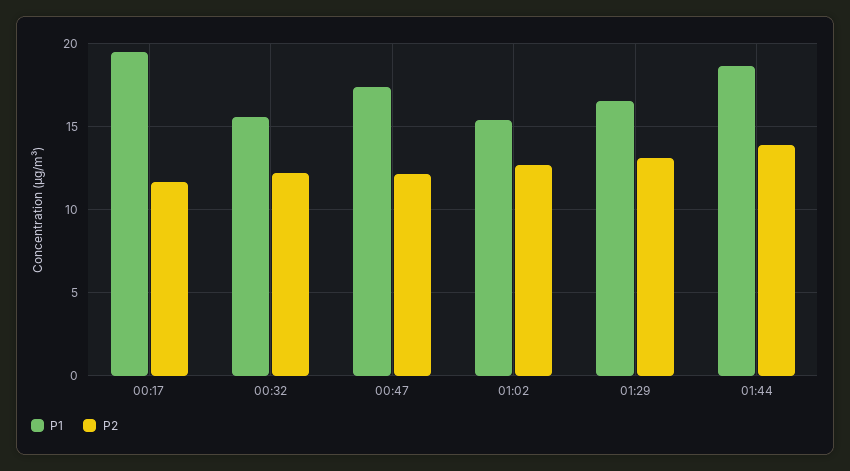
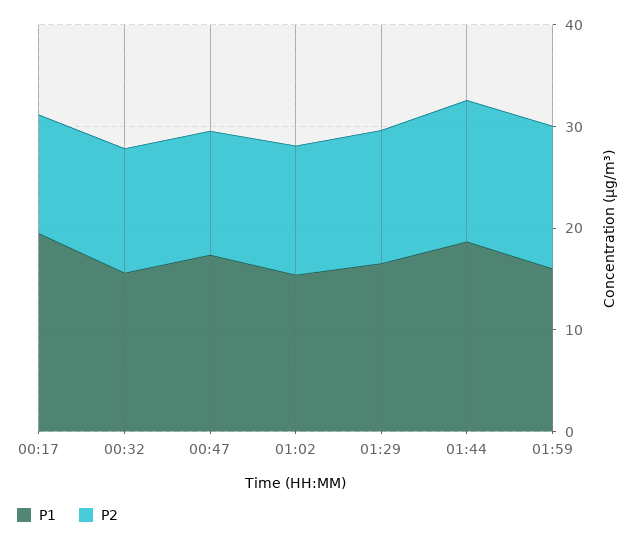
P1, 01:59: none -> 16
P2, 01:59: none -> 14

